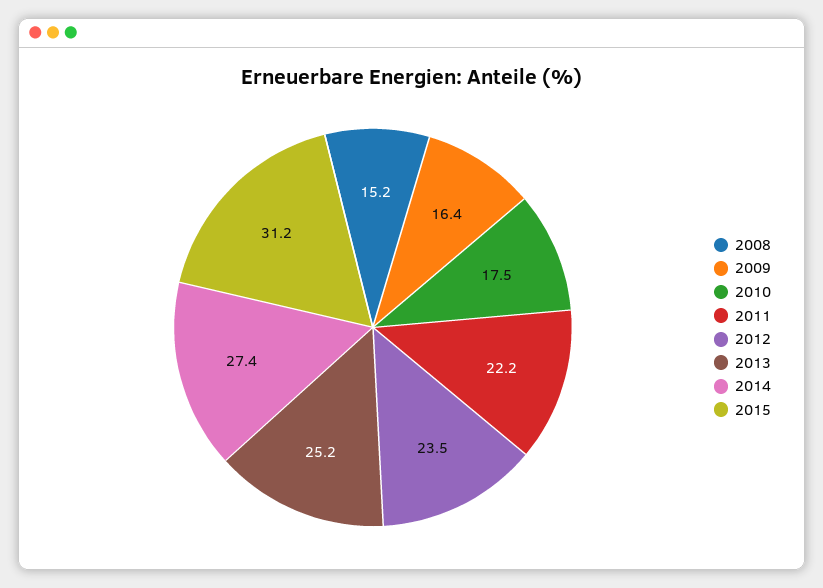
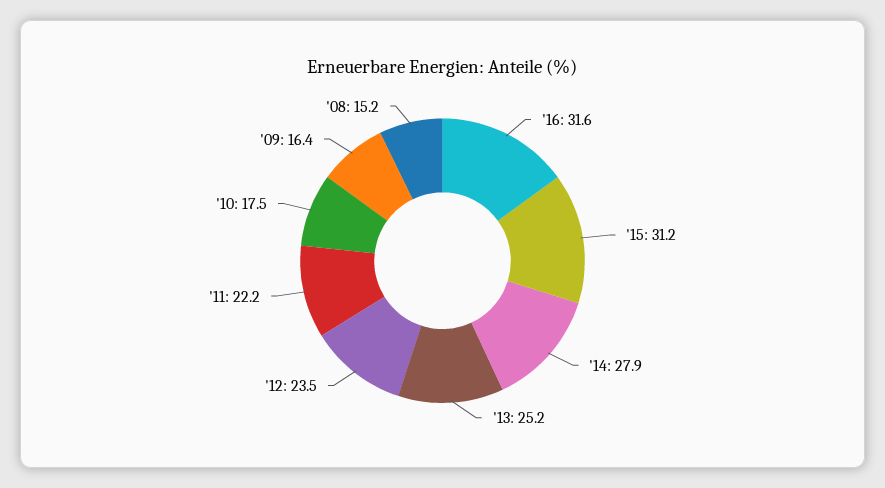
2014: 27.4 -> 27.9
'16: none -> 31.6

